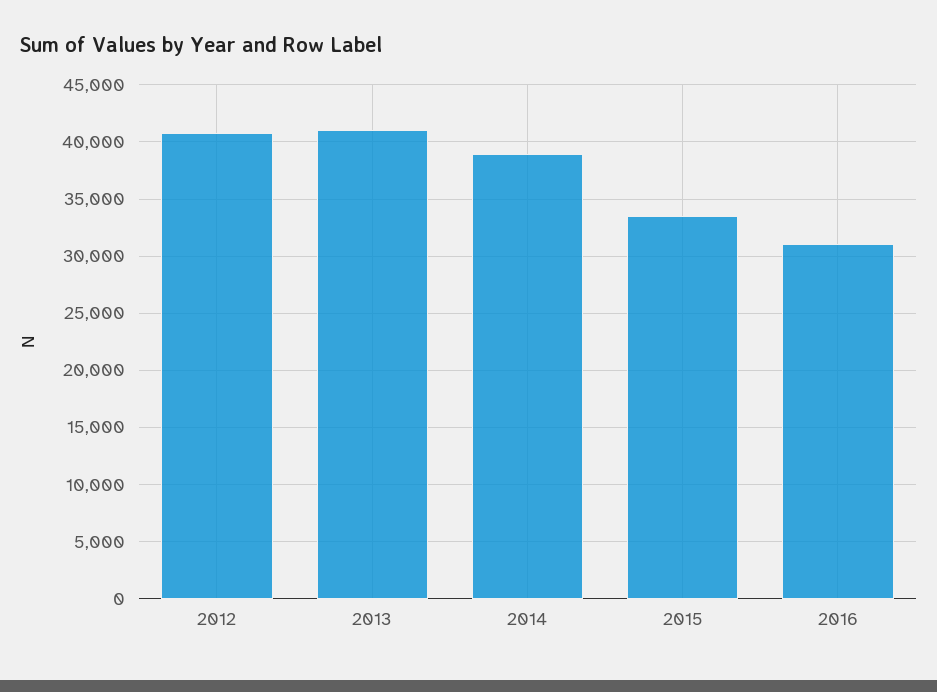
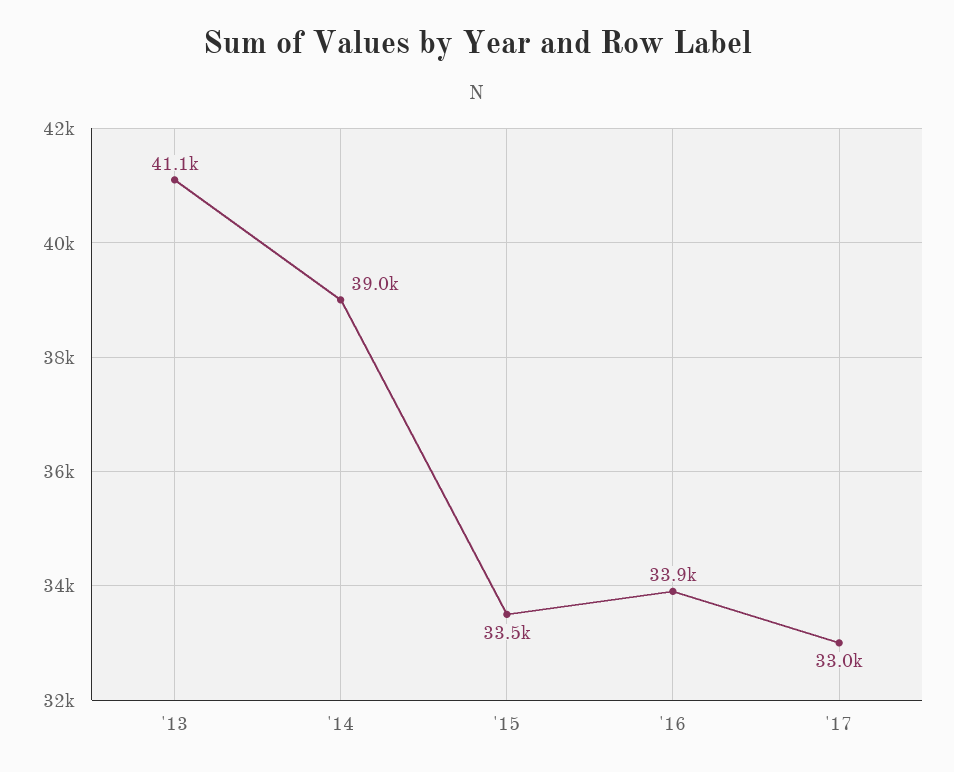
2012: 41000 -> none
2016: 31000 -> 33900
'17: none -> 33000

